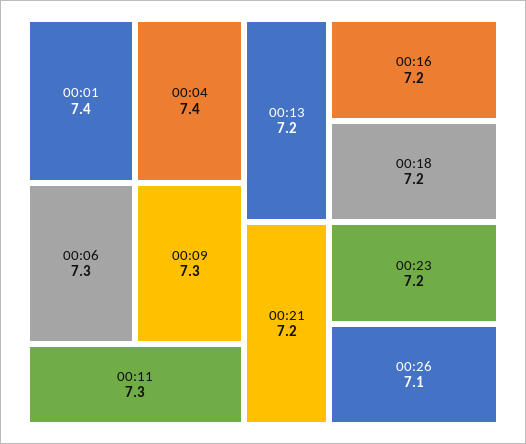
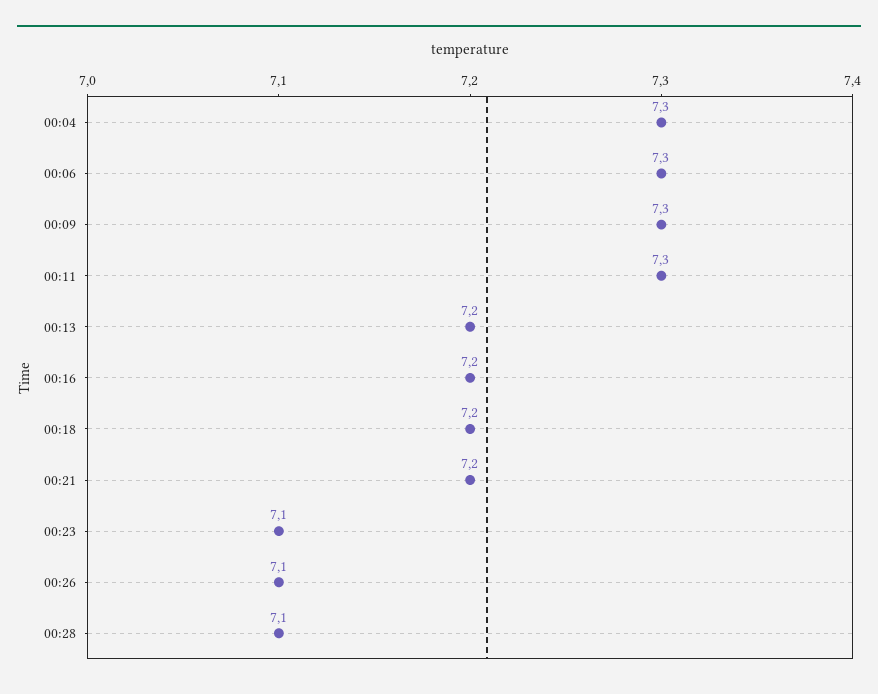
00:01: 7.4 -> none
00:04: 7.4 -> 7.3
00:23: 7.2 -> 7.1
00:28: none -> 7.1

